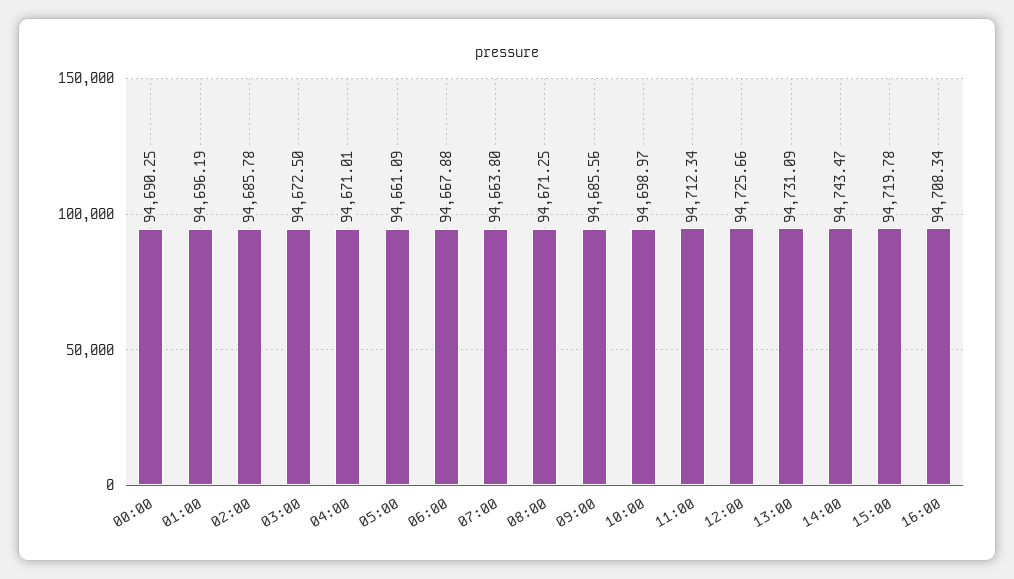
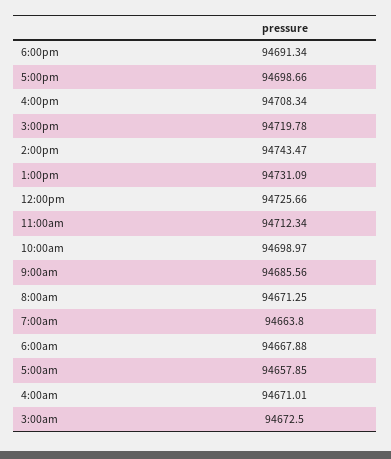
00:00: 94690.25 -> none
01:00: 94696.19 -> none
02:00: 94685.78 -> none
05:00: 94661.09 -> 94657.85
6:00pm: none -> 94691.34
5:00pm: none -> 94698.66

